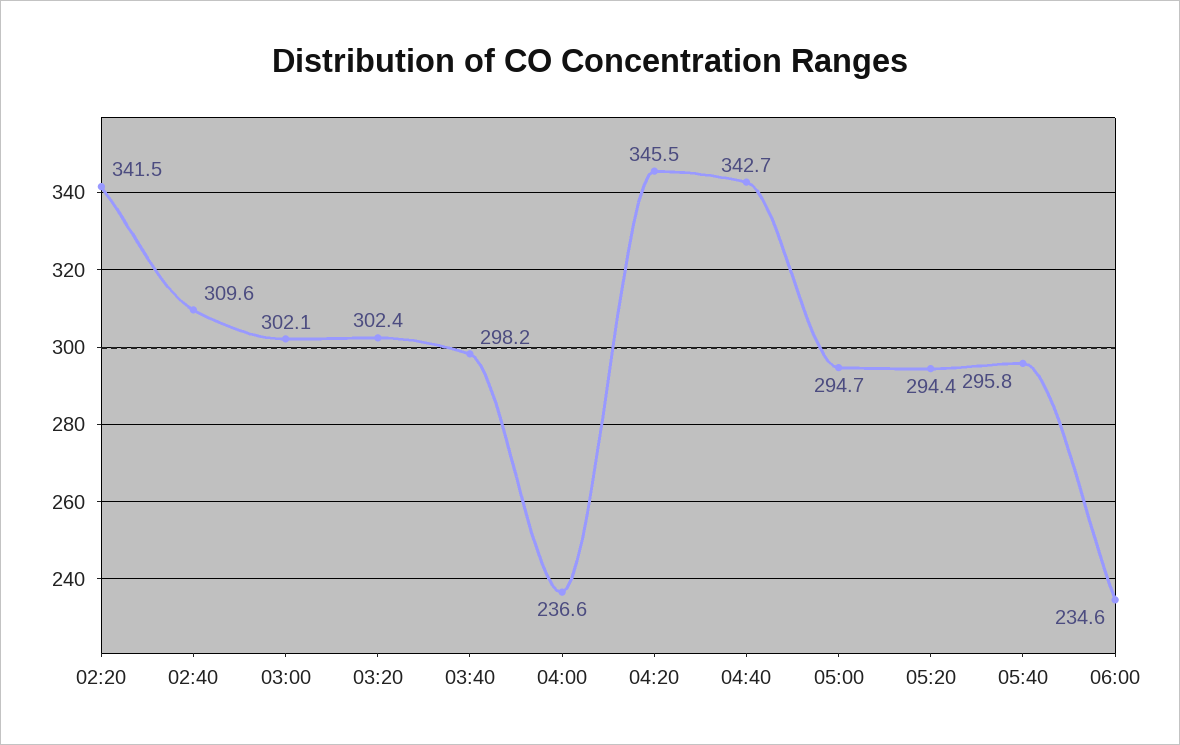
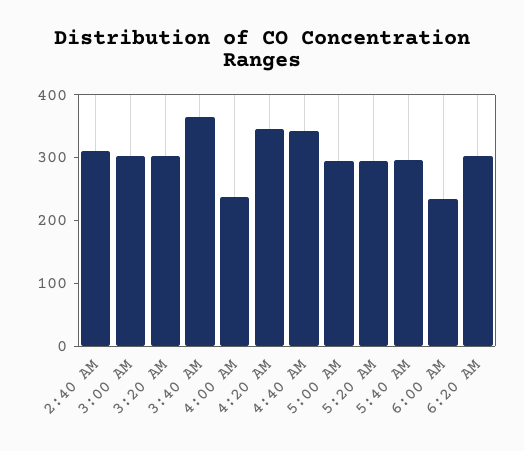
02:20: 341.5 -> none
03:40: 298.2 -> 360
6:20 AM: none -> 300

